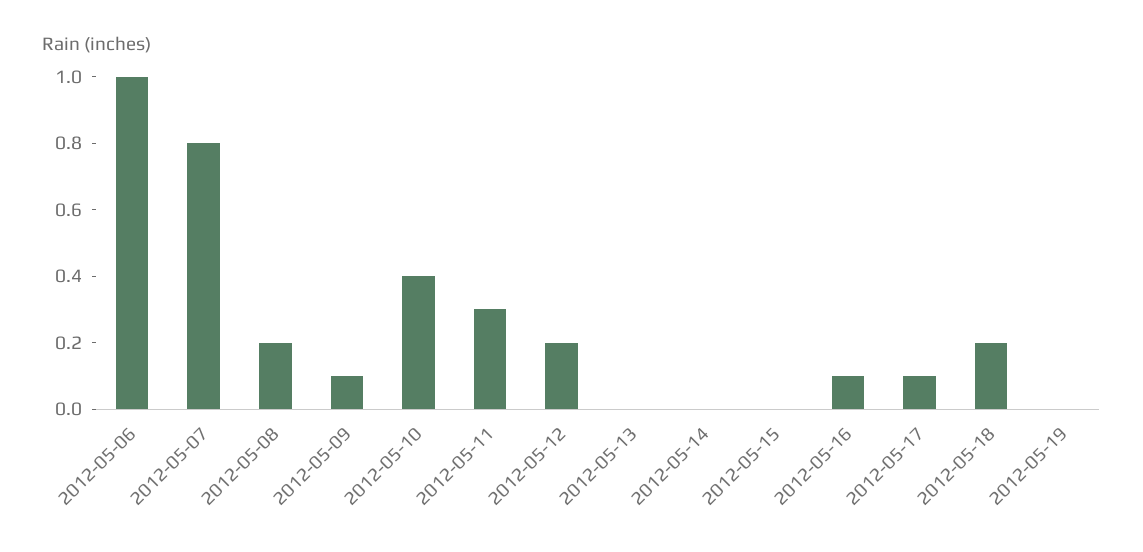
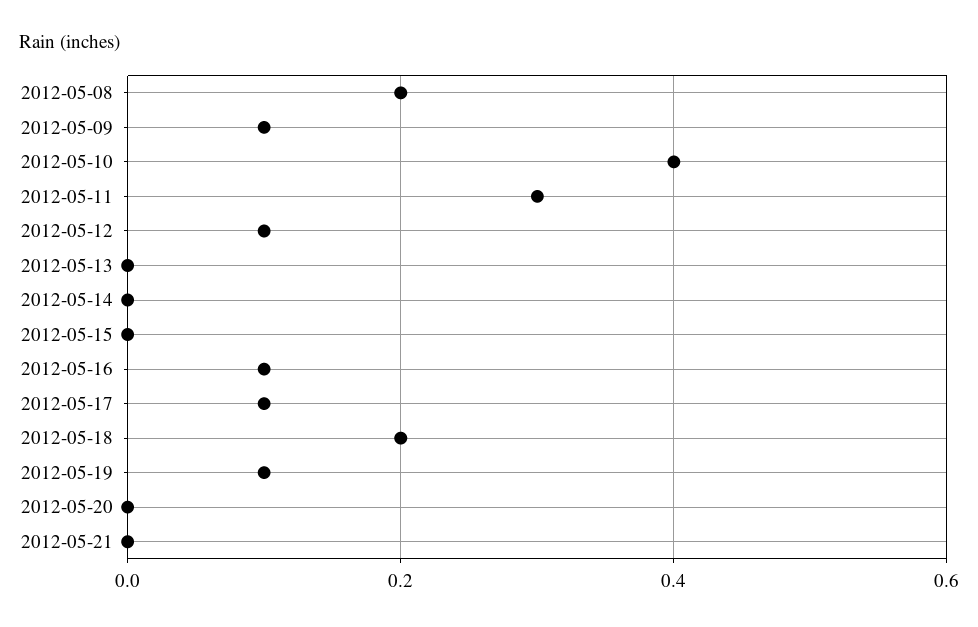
2012-05-06: 1 -> none
2012-05-07: 0.8 -> none
2012-05-12: 0.2 -> 0.1
2012-05-19: 0 -> 0.1
2012-05-20: none -> 0
2012-05-21: none -> 0

